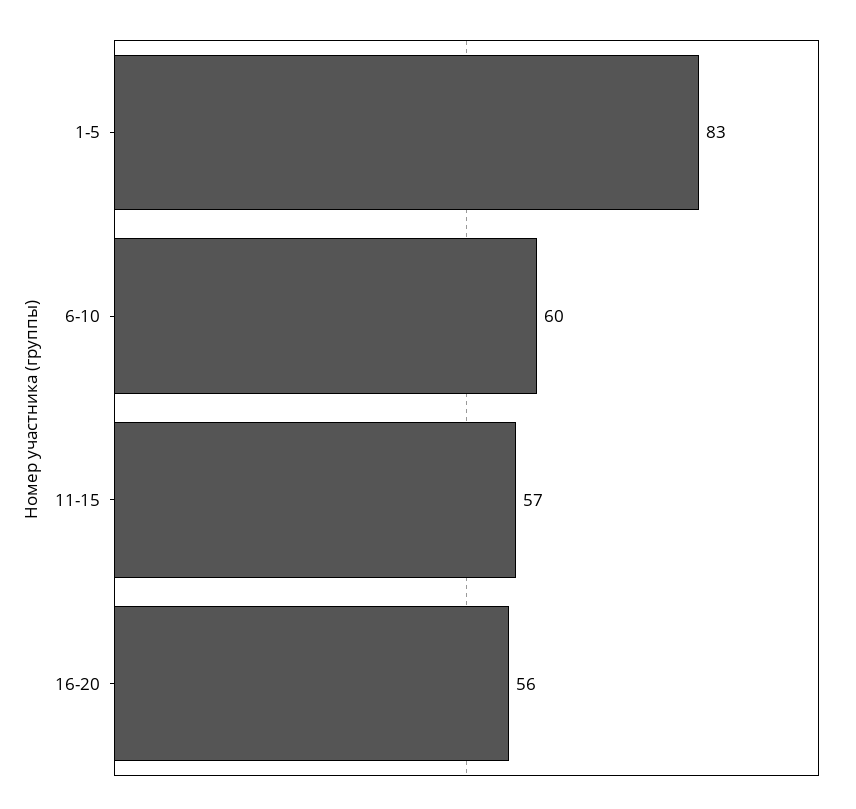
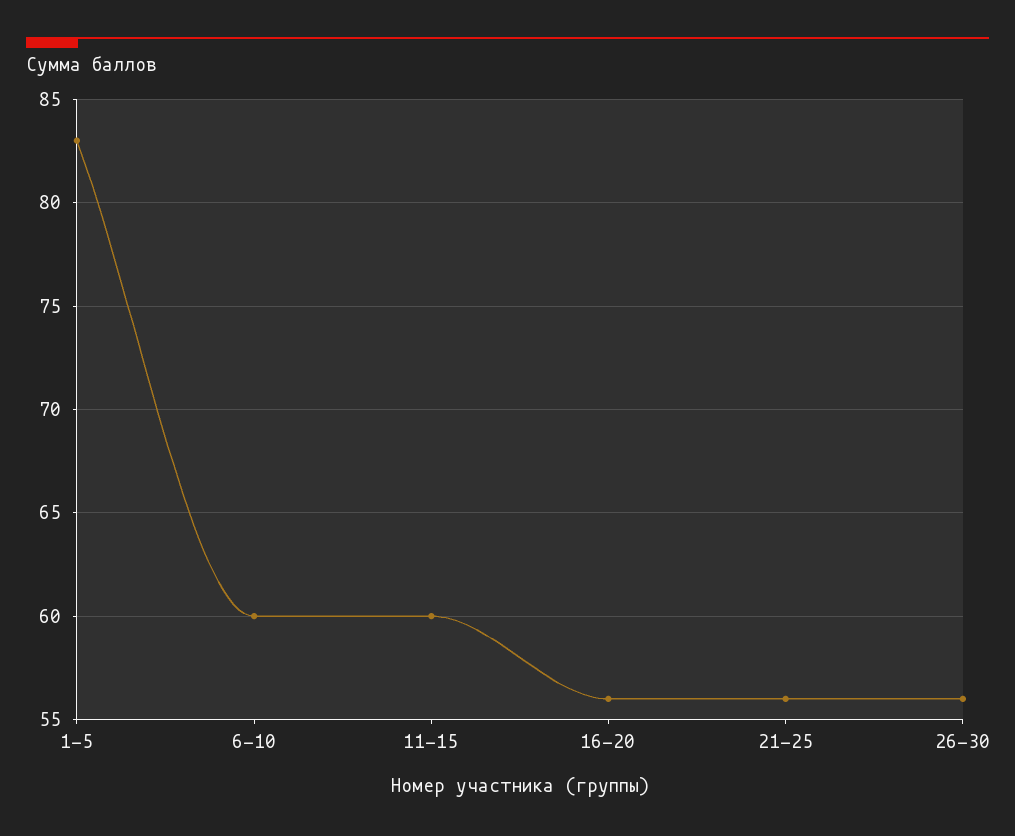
11-15: 57 -> 60
21-25: none -> 56
26-30: none -> 56

